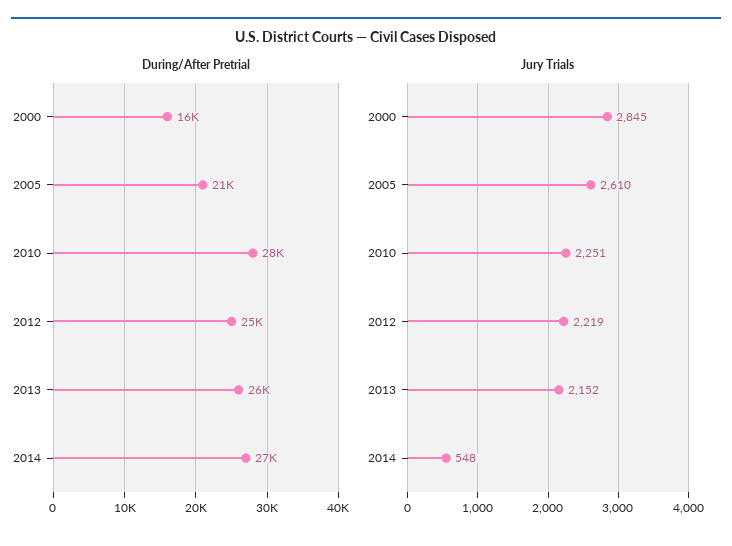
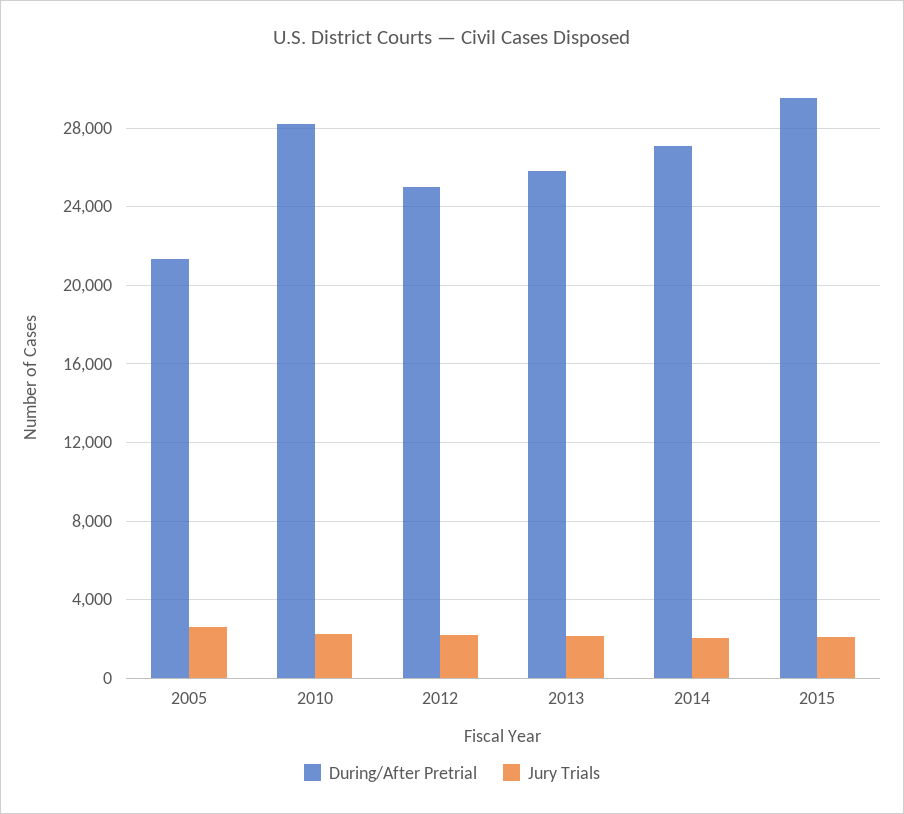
During/After Pretrial, 2000: 16000 -> none
Jury Trials, 2000: 2845 -> none
Jury Trials, 2014: 548 -> 2000
During/After Pretrial, 2015: none -> 29500
Jury Trials, 2015: none -> 2000

